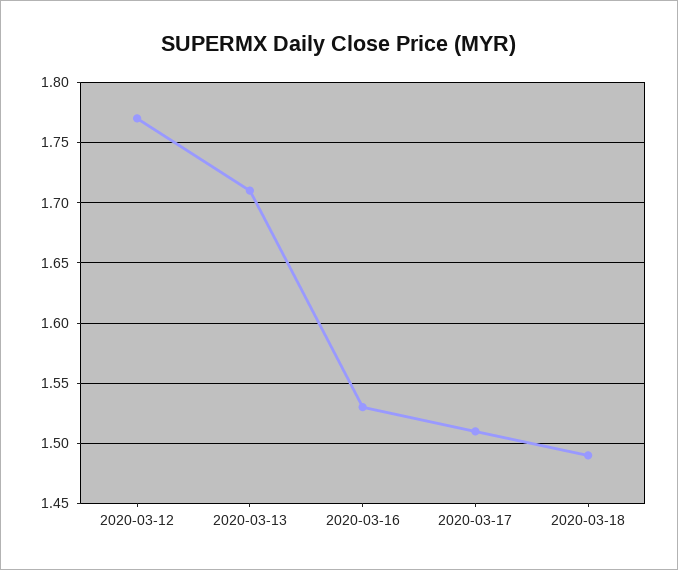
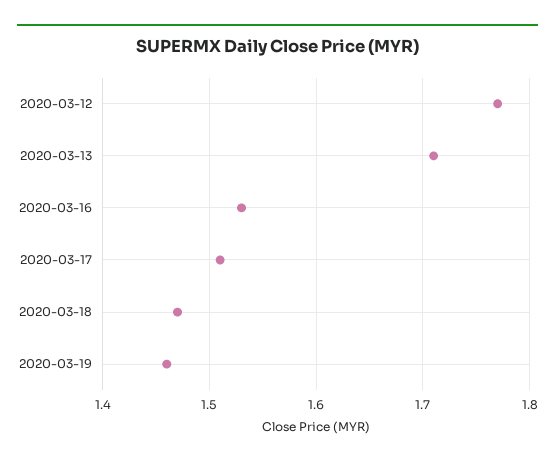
2020-03-18: 1.49 -> 1.47
2020-03-19: none -> 1.46

